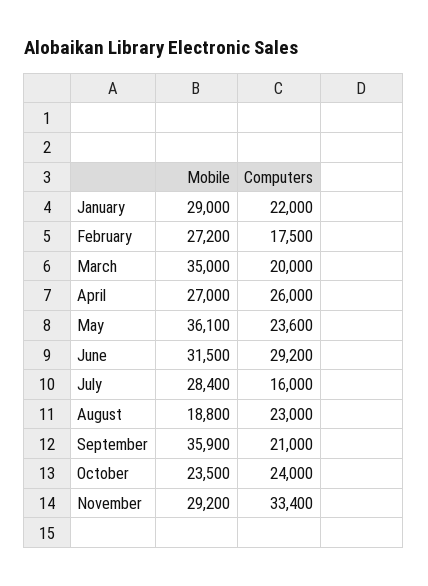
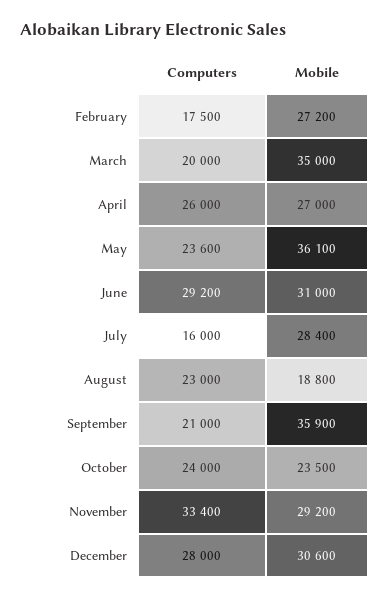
Mobile, January: 29000 -> none
Computers, January: 22000 -> none
Mobile, June: 31500 -> 31000
Computers, December: none -> 28000
Mobile, December: none -> 30600

